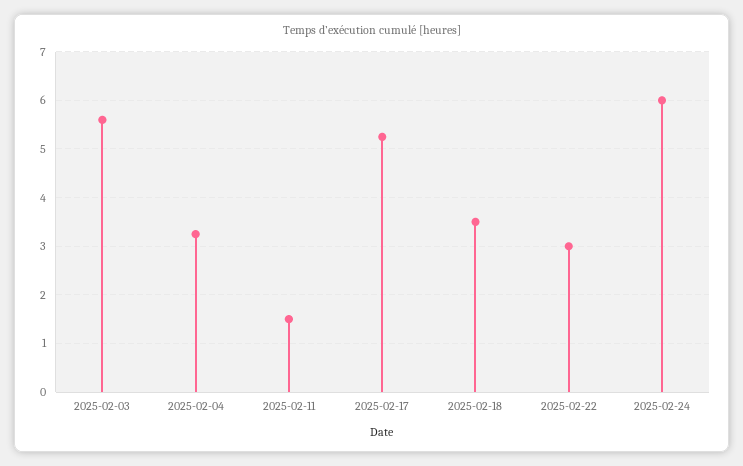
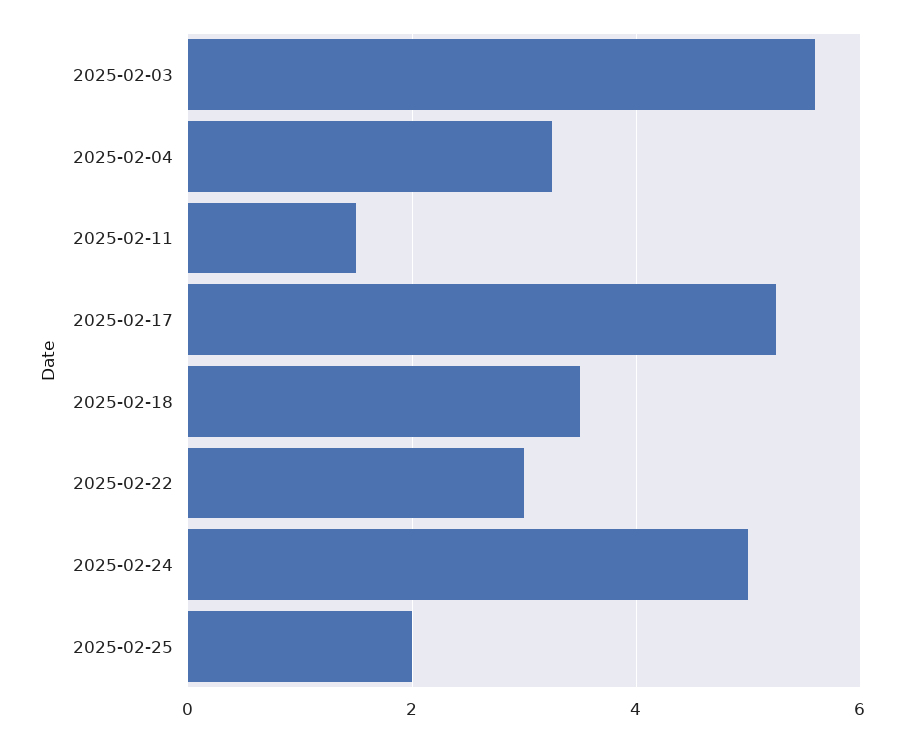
2025-02-24: 6 -> 5
2025-02-25: none -> 2

